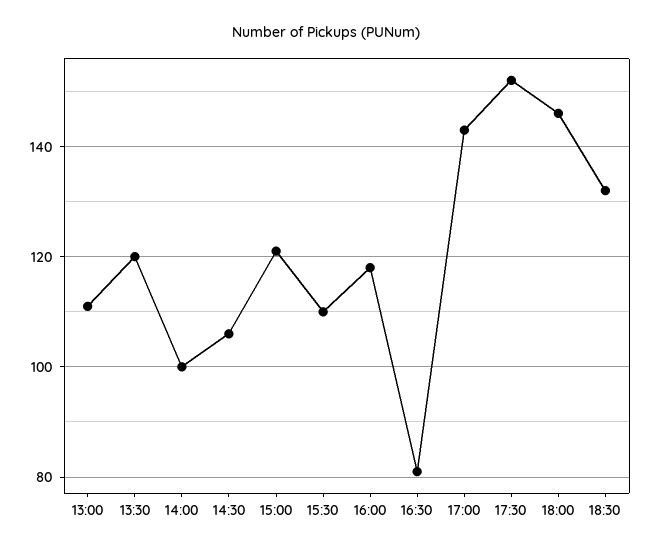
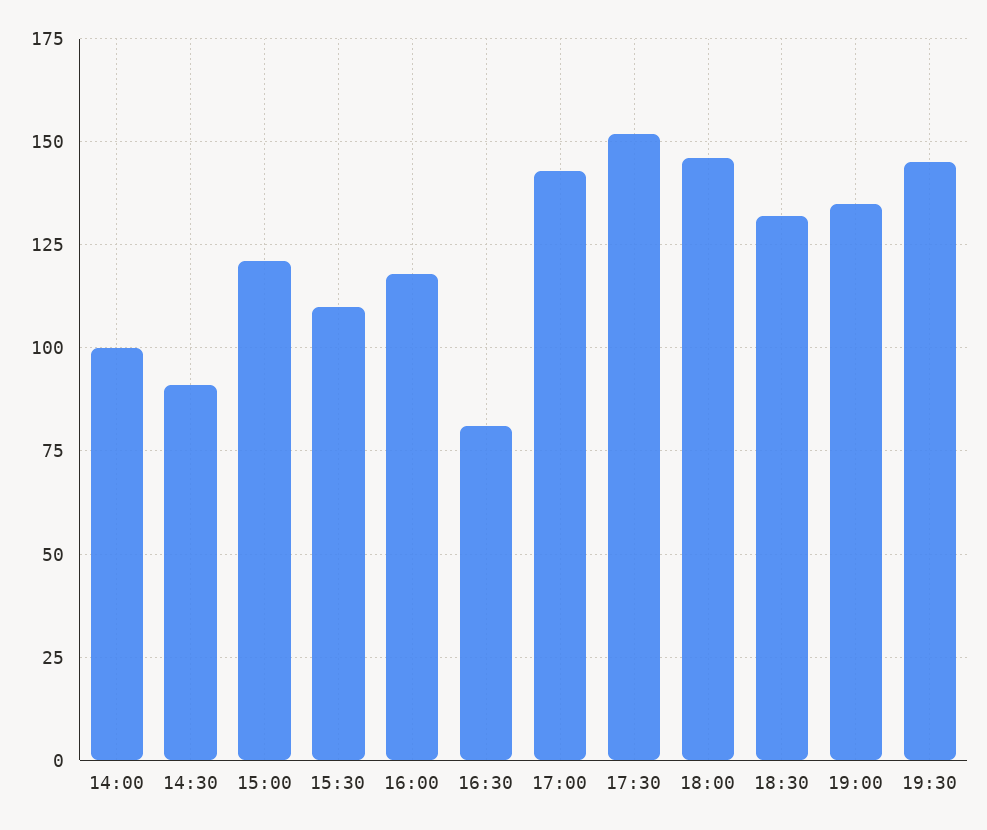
13:00: 110 -> none
13:30: 120 -> none
14:30: 105 -> 90
19:00: none -> 135
19:30: none -> 145

